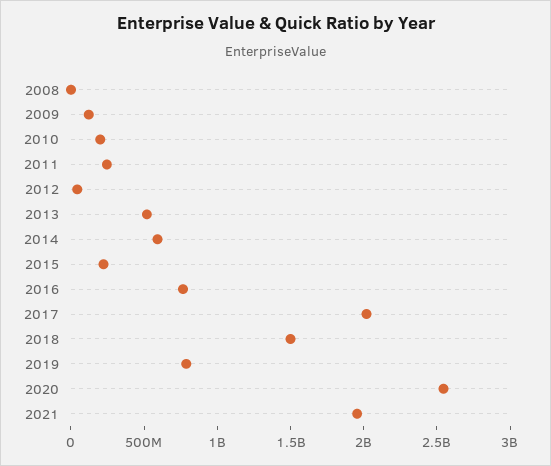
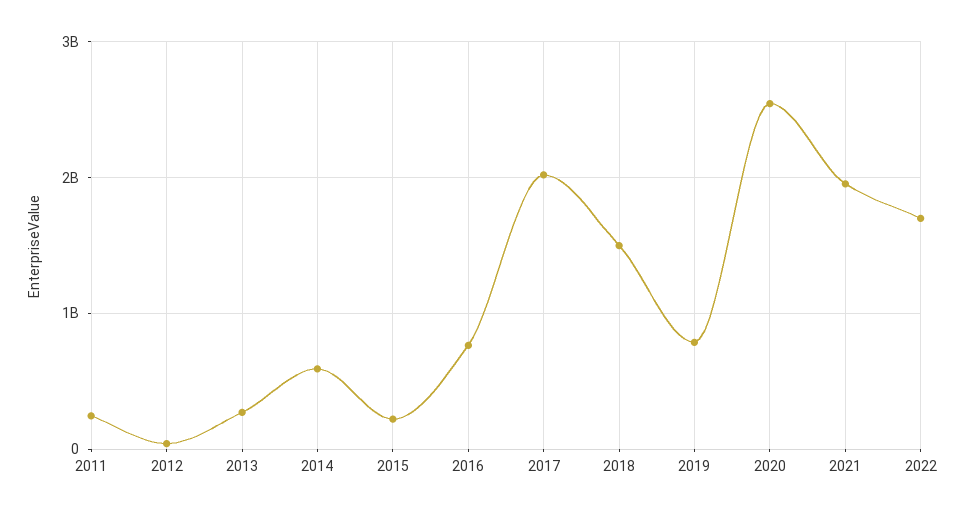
2008: 0 -> none
2009: 100000000 -> none
2010: 200000000 -> none
2013: 500000000 -> 300000000
2022: none -> 1700000000

